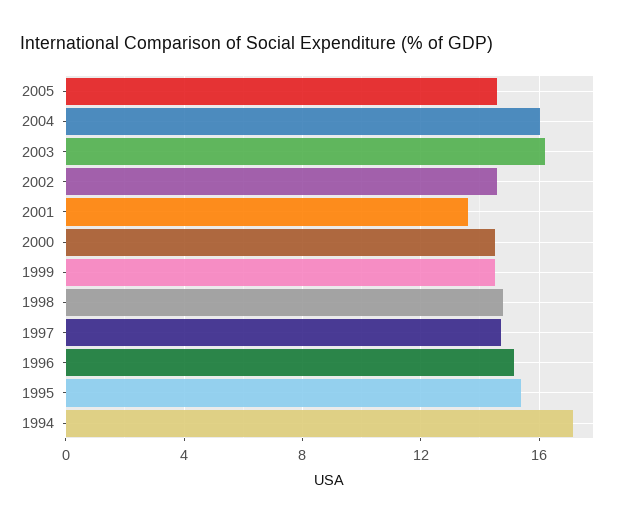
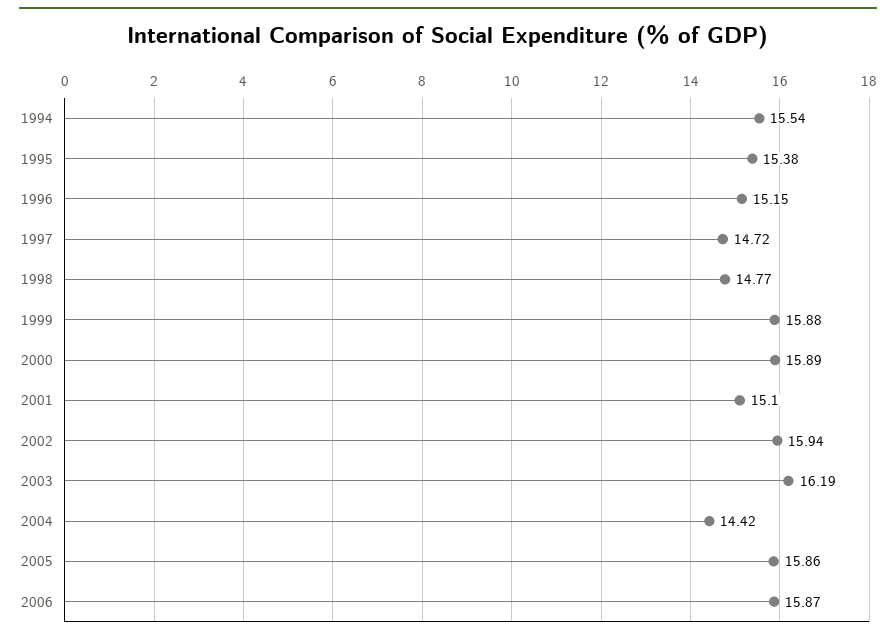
2005: 14.5 -> 15.86
2004: 16 -> 14.42
2002: 14.5 -> 15.94
2001: 13.5 -> 15.1
2000: 14.5 -> 15.89
1999: 14.5 -> 15.88
1994: 17 -> 15.54
2006: none -> 15.87

